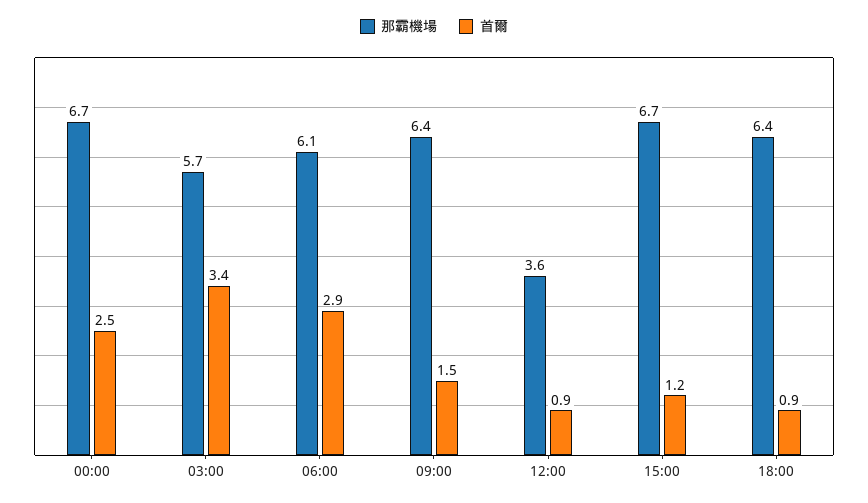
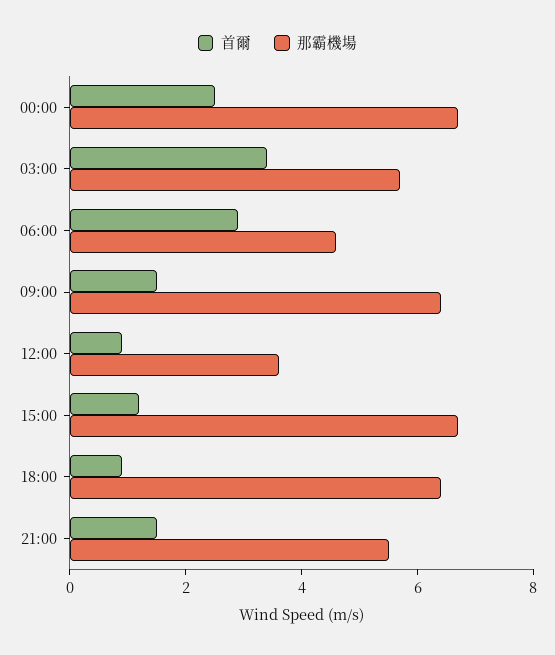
那霸機場, 06:00: 6.1 -> 4.5
首爾, 21:00: none -> 1.5
那霸機場, 21:00: none -> 5.5

